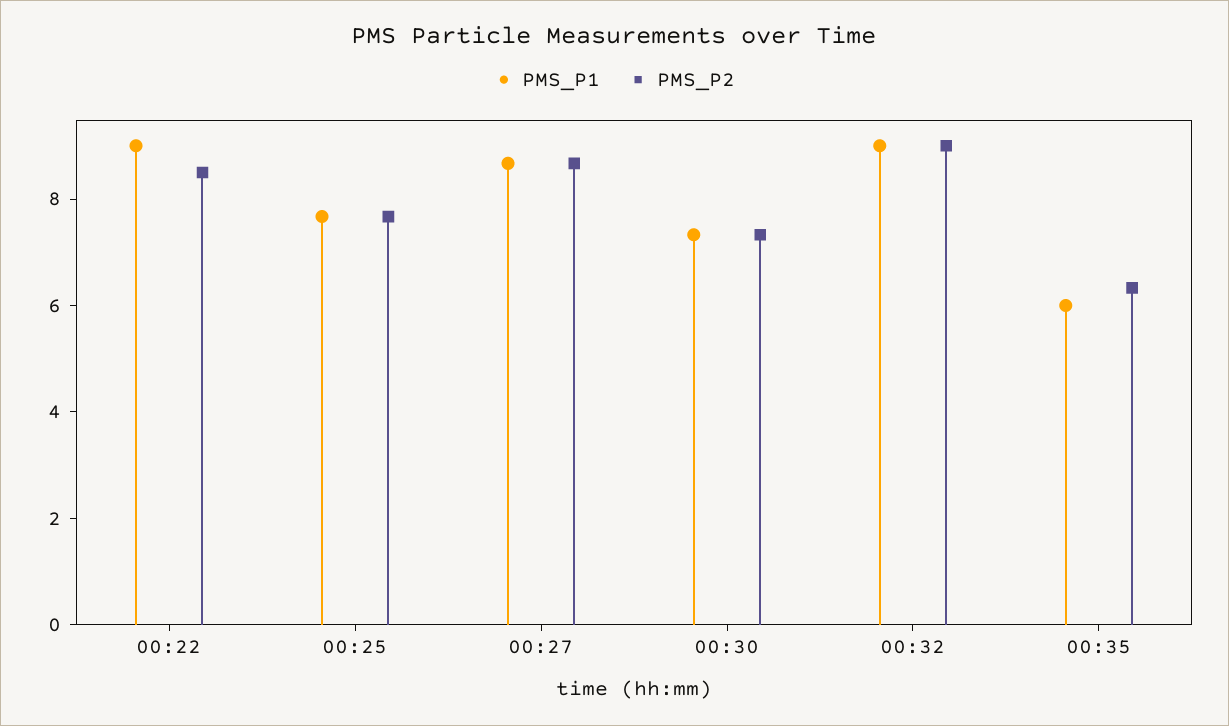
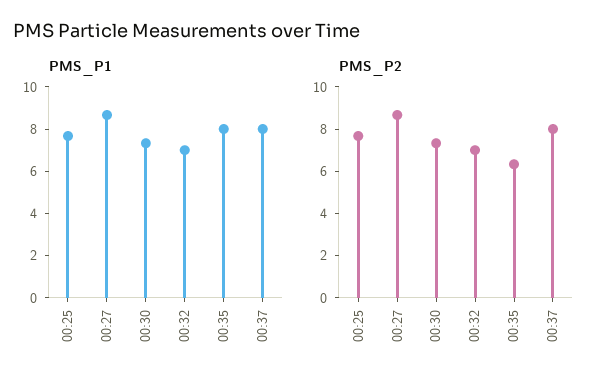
PMS_P1, 00:22: 9 -> none
PMS_P2, 00:22: 8.5 -> none
PMS_P1, 00:32: 9 -> 7
PMS_P2, 00:32: 9 -> 7
PMS_P1, 00:35: 6 -> 8
PMS_P1, 00:37: none -> 8
PMS_P2, 00:37: none -> 8

